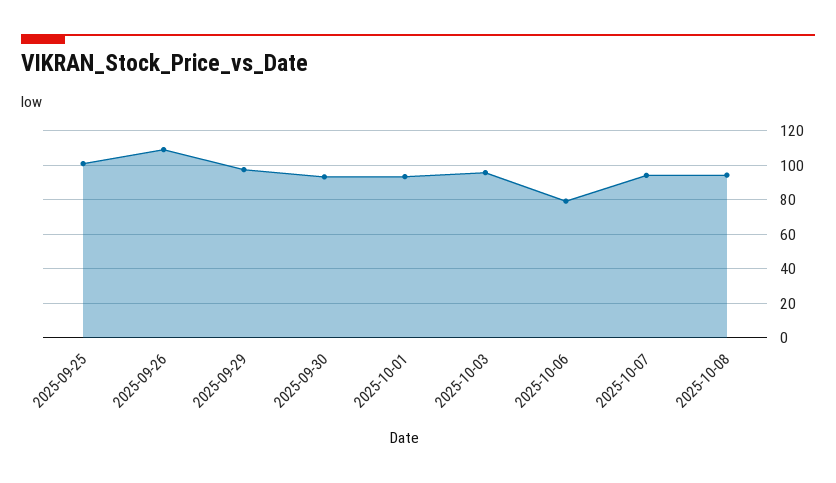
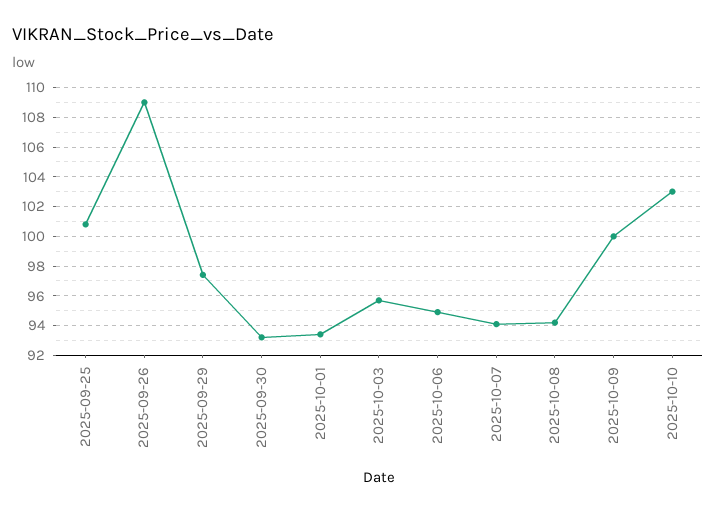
2025-10-06: 80 -> 95
2025-10-09: none -> 100
2025-10-10: none -> 103

